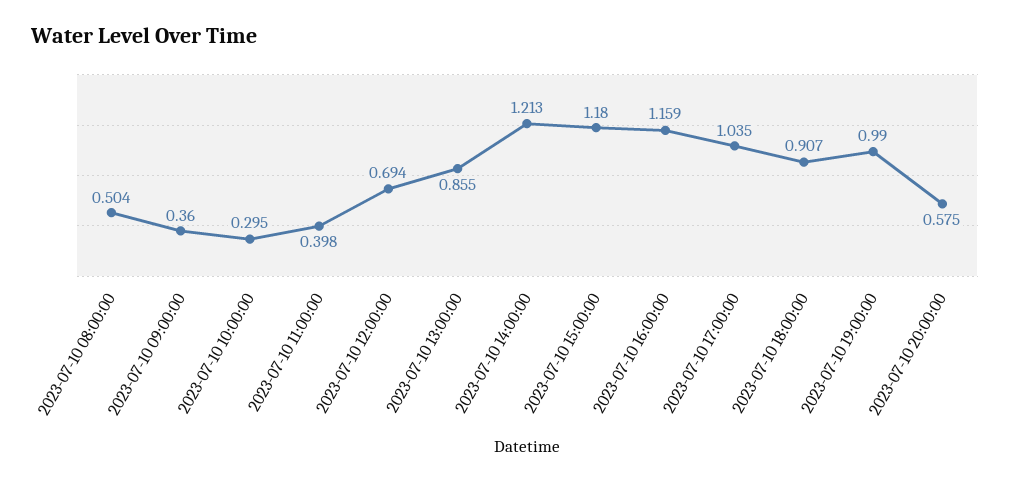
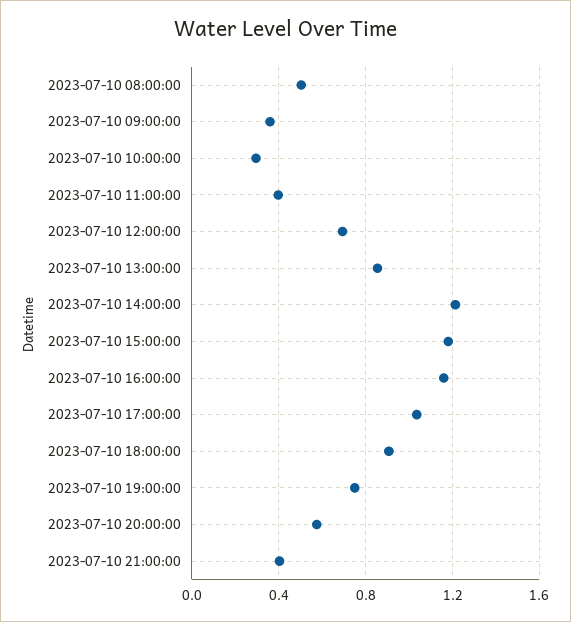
2023-07-10 19:00:00: 0.99 -> 0.75
2023-07-10 21:00:00: none -> 0.4

